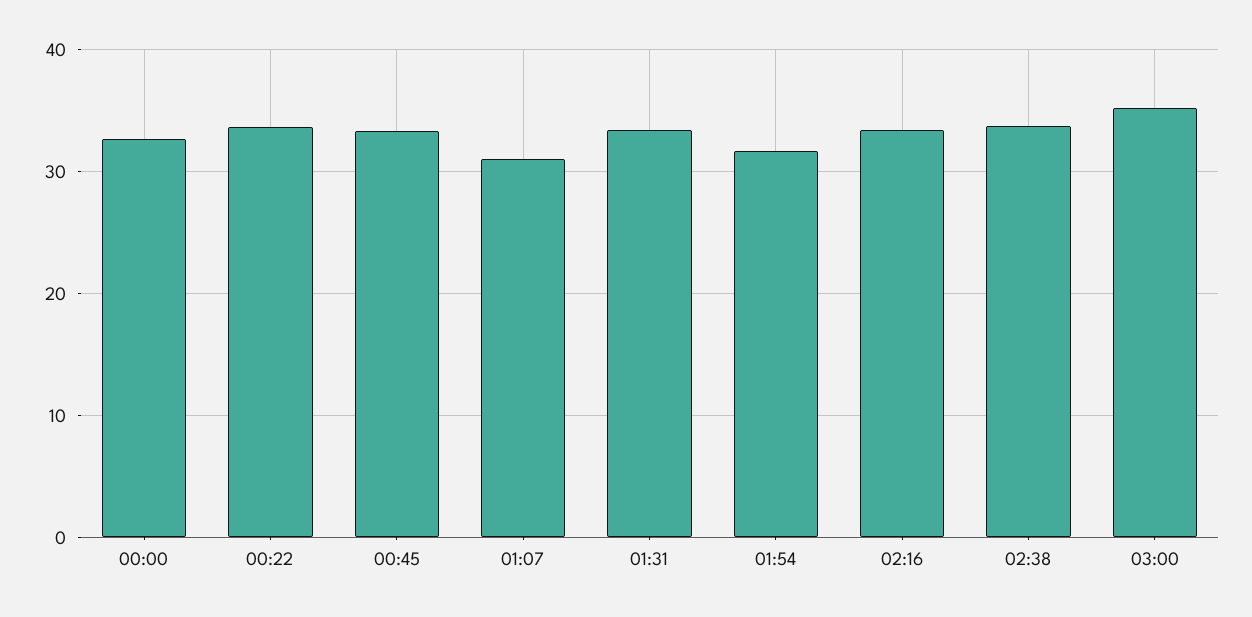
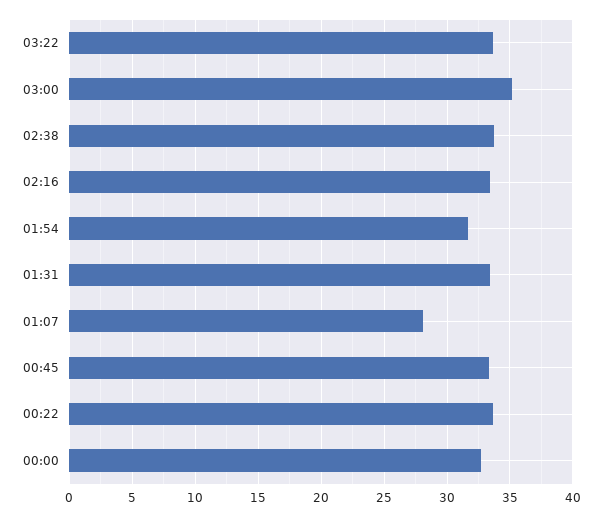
01:07: 31 -> 28
03:22: none -> 33.5

